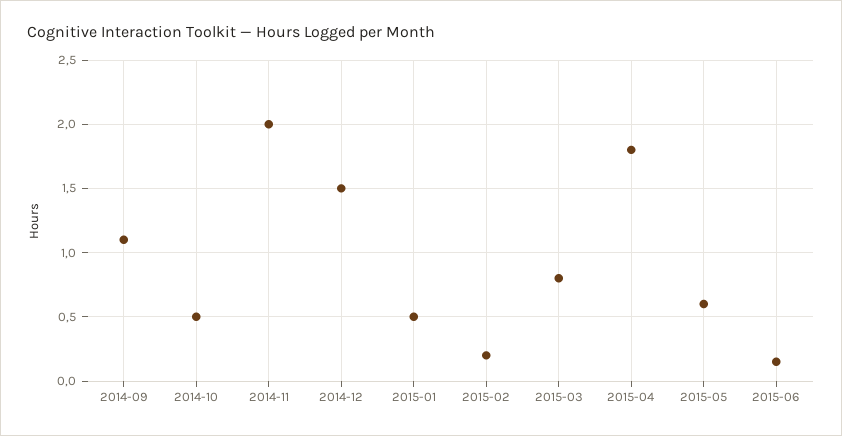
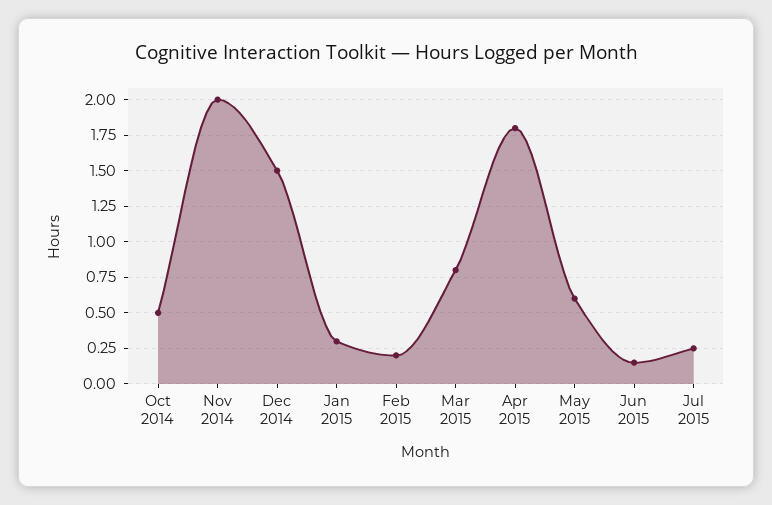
2014-09: 1.1 -> none
2015-01: 0.5 -> 0.3
Jul 2015: none -> 0.25

